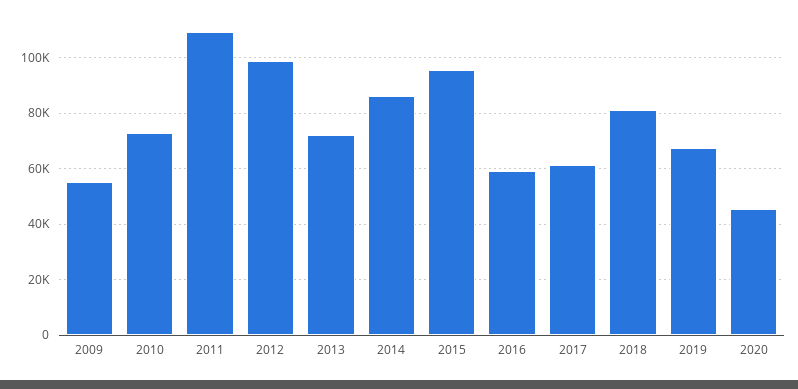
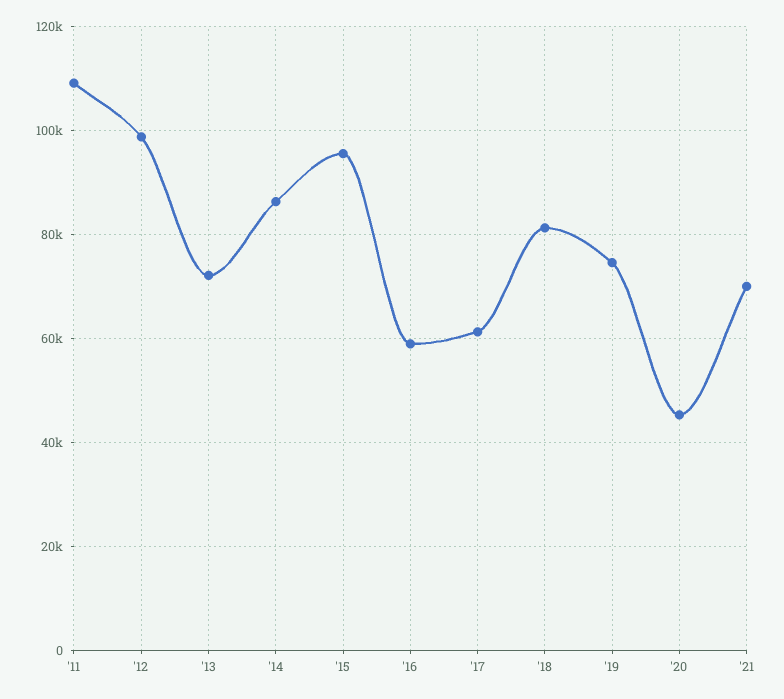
2009: 55000 -> none
2010: 72500 -> none
2019: 67500 -> 74000
'21: none -> 70000

